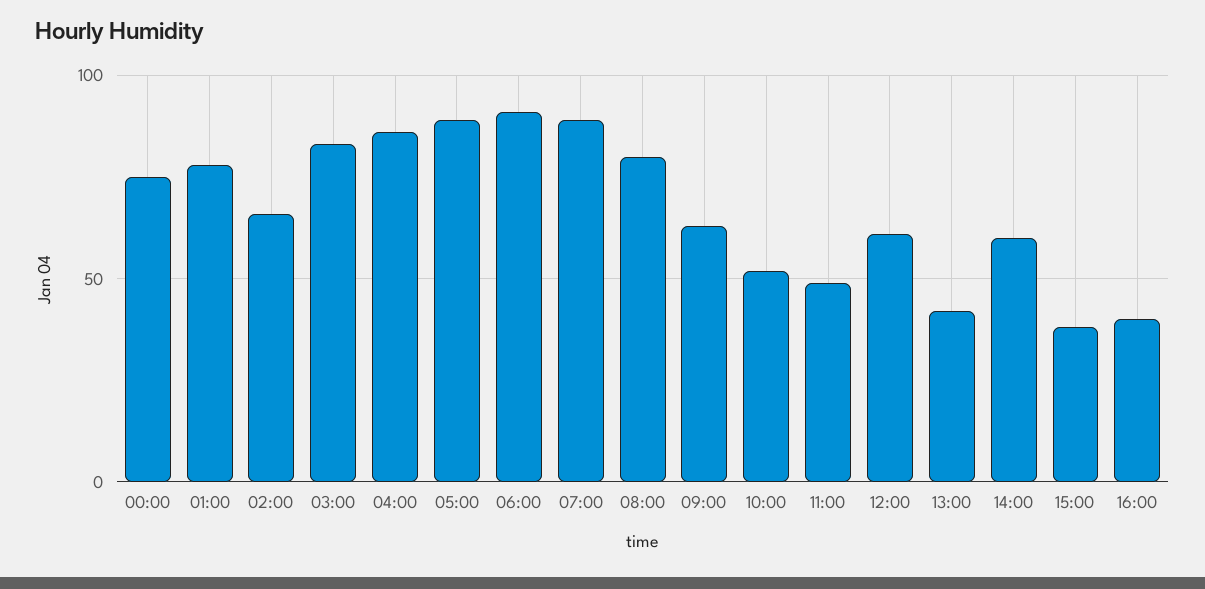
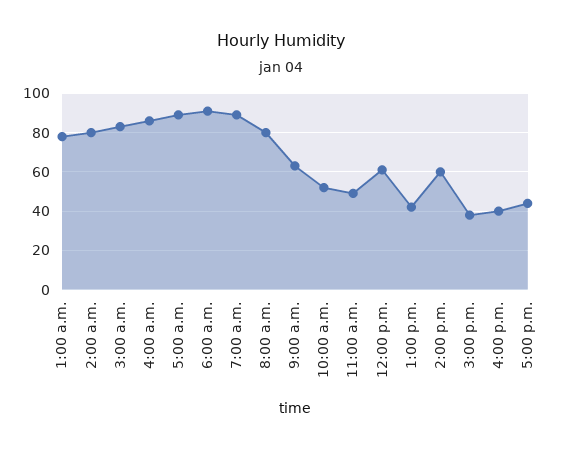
00:00: 75 -> none
02:00: 65 -> 80
5:00 p.m.: none -> 45

